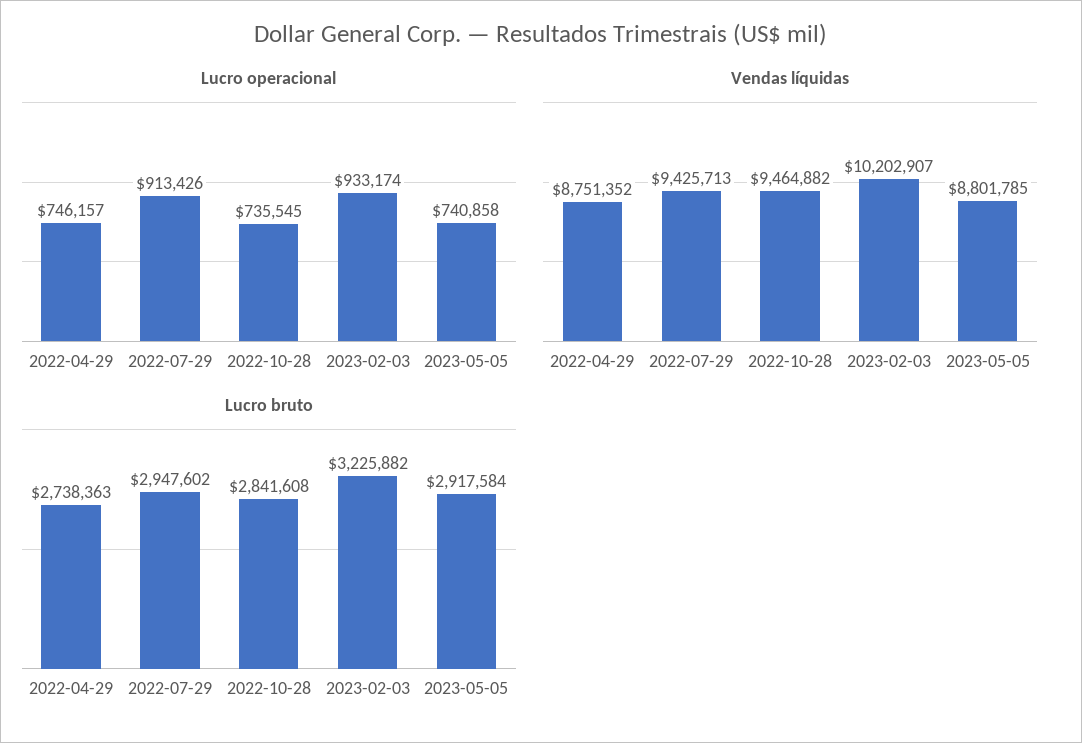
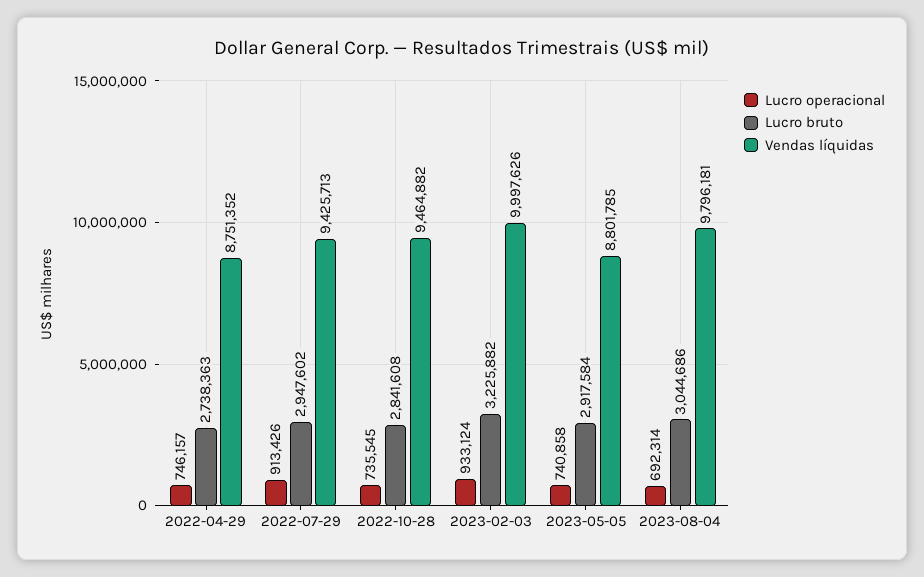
Lucro operacional, 2023-02-03: 933174 -> 933124
Vendas líquidas, 2023-02-03: 10202907 -> 9997626
Lucro operacional, 2023-08-04: none -> 692314
Lucro bruto, 2023-08-04: none -> 3044686
Vendas líquidas, 2023-08-04: none -> 9796181

